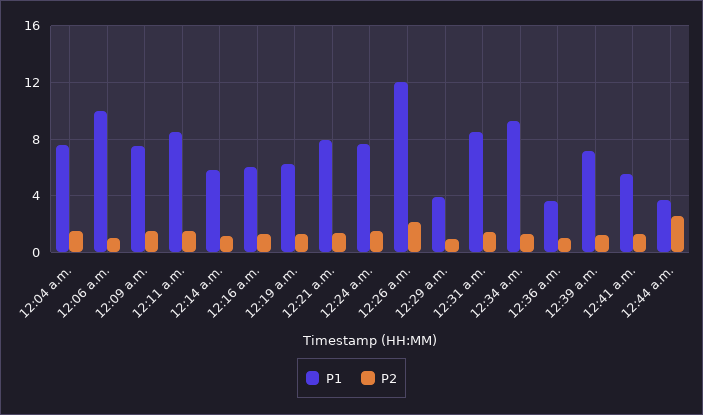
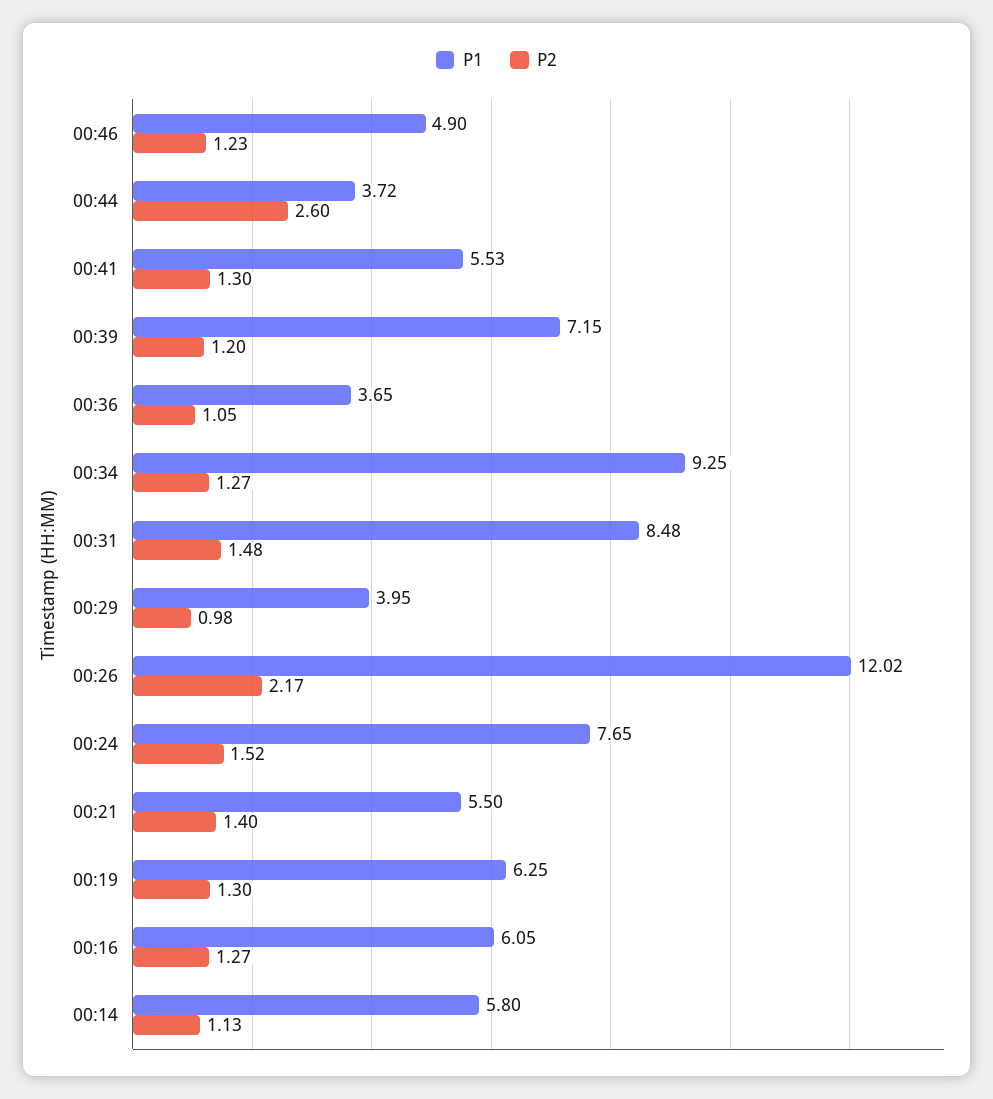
P1, 12:04 a.m.: 7.5 -> none
P2, 12:04 a.m.: 1.5 -> none
P1, 12:06 a.m.: 10 -> none
P2, 12:06 a.m.: 1 -> none
P1, 12:09 a.m.: 7.5 -> none
P2, 12:09 a.m.: 1.5 -> none
P1, 12:11 a.m.: 8.5 -> none
P2, 12:11 a.m.: 1.5 -> none
P1, 12:21 a.m.: 8 -> 5.5
P1, 00:46: none -> 4.9
P2, 00:46: none -> 1.23

